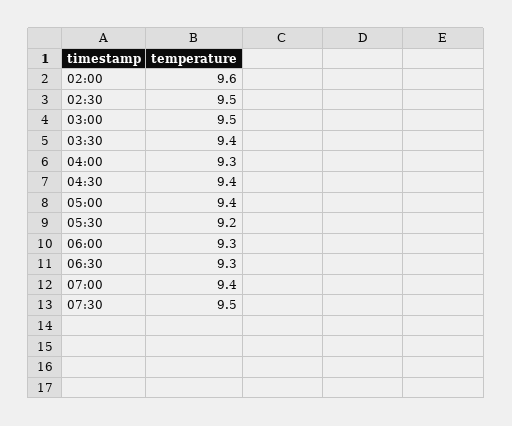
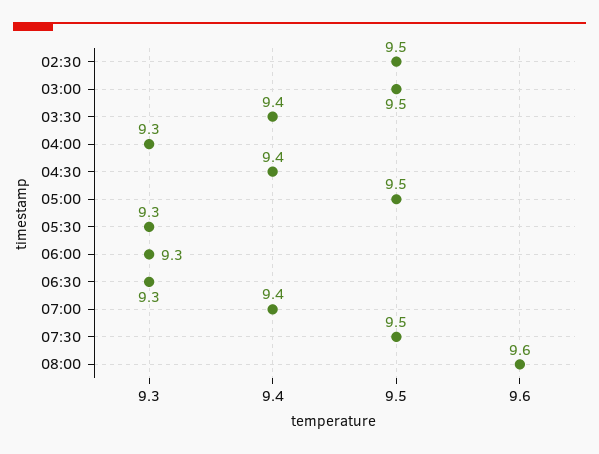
02:00: 9.6 -> none
05:00: 9.4 -> 9.5
05:30: 9.2 -> 9.3
08:00: none -> 9.6

